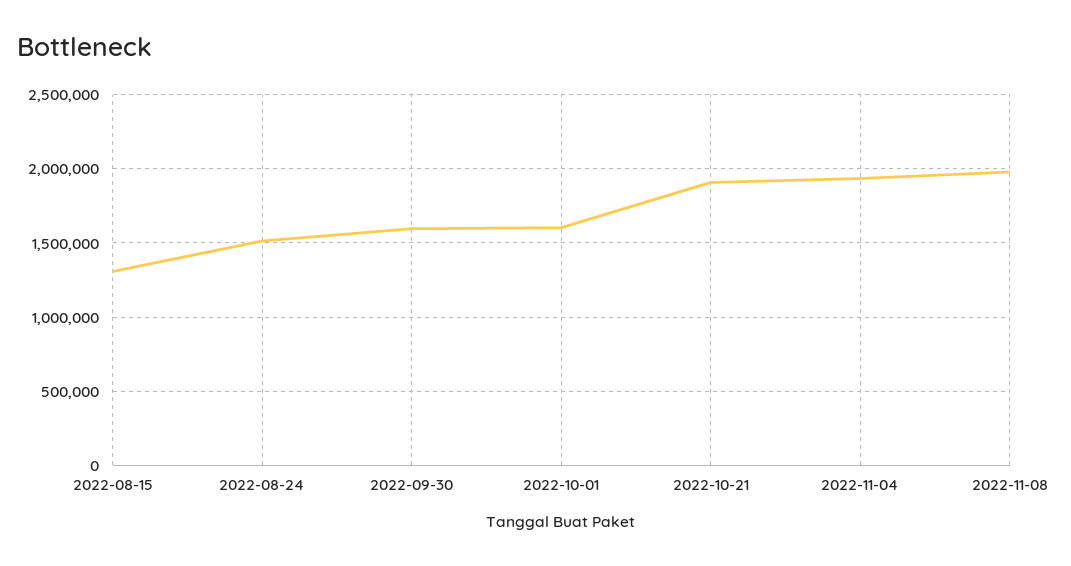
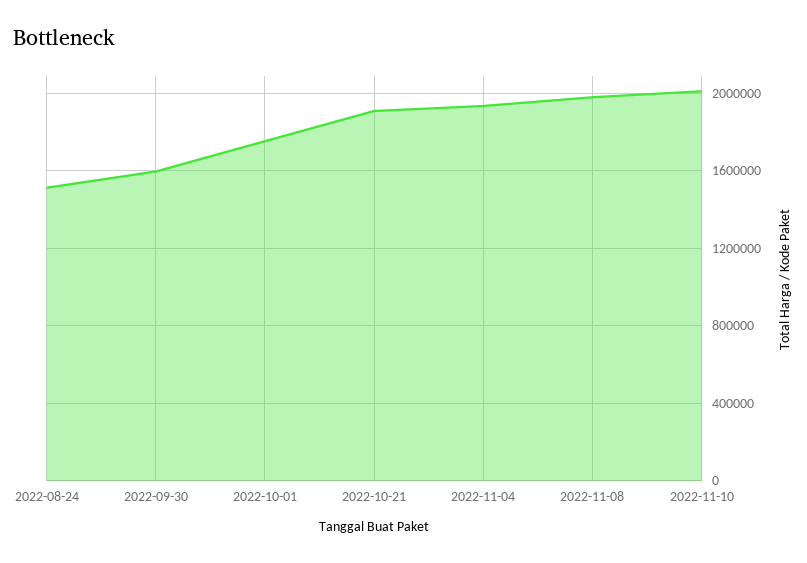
2022-08-15: 1300000 -> none
2022-10-01: 1600000 -> 1750000
2022-11-10: none -> 2000000

